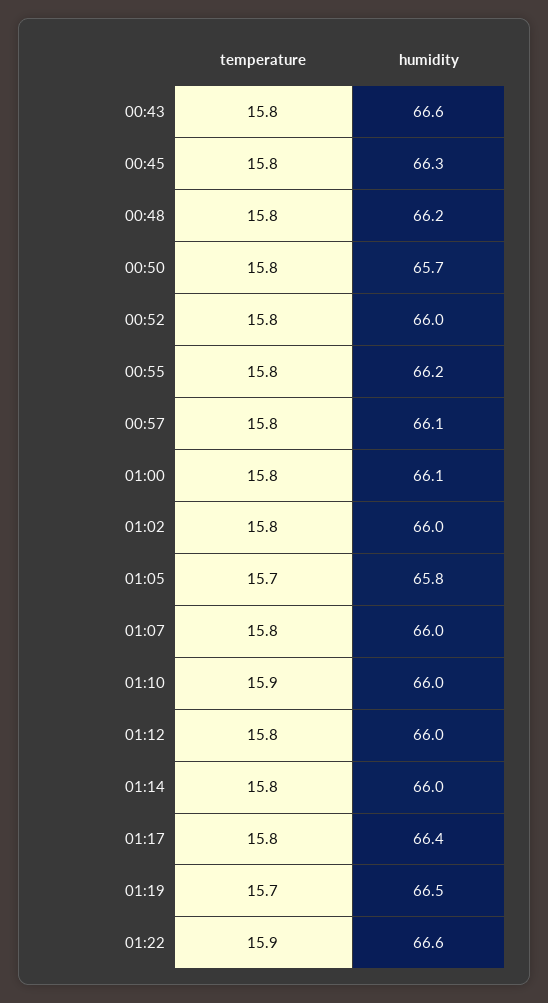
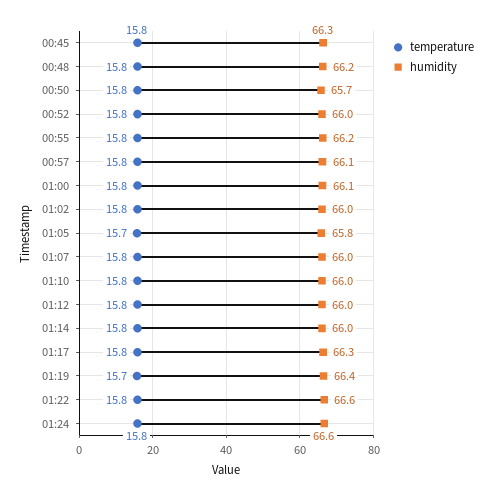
temperature, 00:43: 15.8 -> none
humidity, 00:43: 66.6 -> none
temperature, 01:10: 15.9 -> 15.8
humidity, 01:17: 66.4 -> 66.3
humidity, 01:19: 66.5 -> 66.4
temperature, 01:22: 15.9 -> 15.8
temperature, 01:24: none -> 15.8
humidity, 01:24: none -> 66.6

